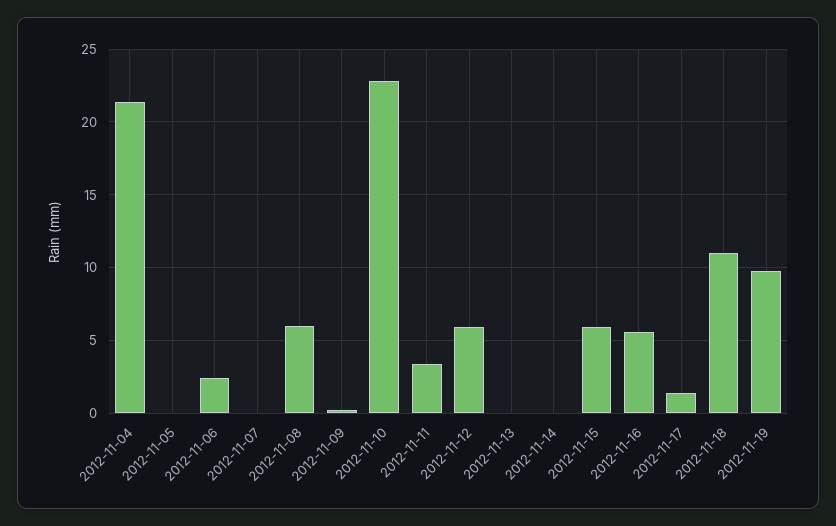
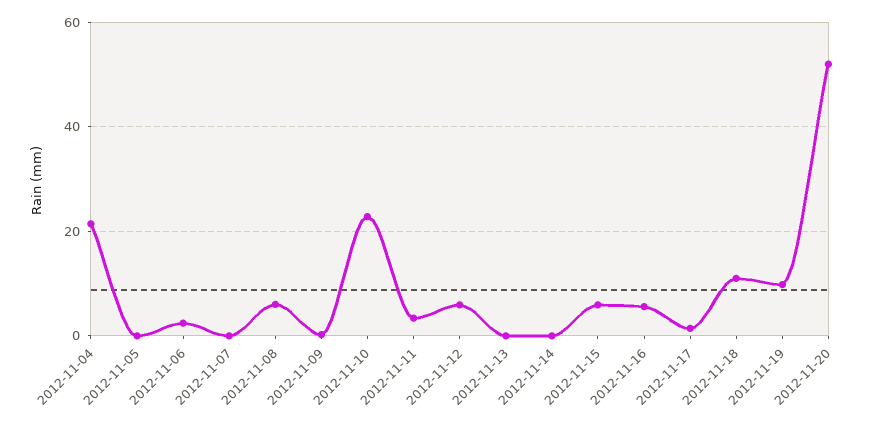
2012-11-20: none -> 52

